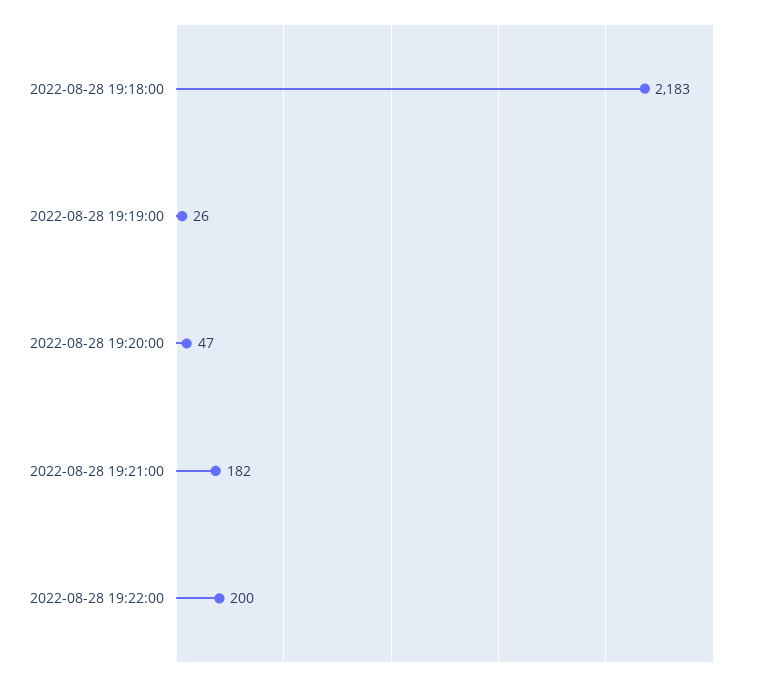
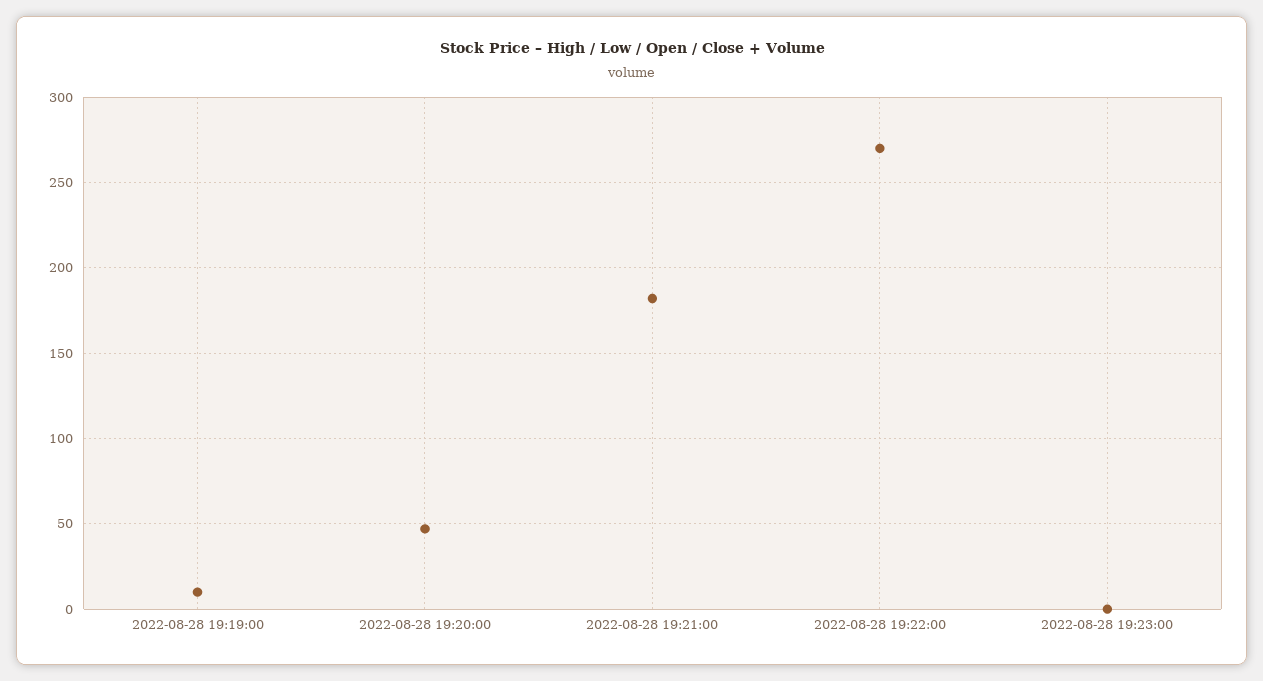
2022-08-28 19:18:00: 2183 -> none
2022-08-28 19:19:00: 26 -> 10
2022-08-28 19:22:00: 200 -> 270
2022-08-28 19:23:00: none -> 0

